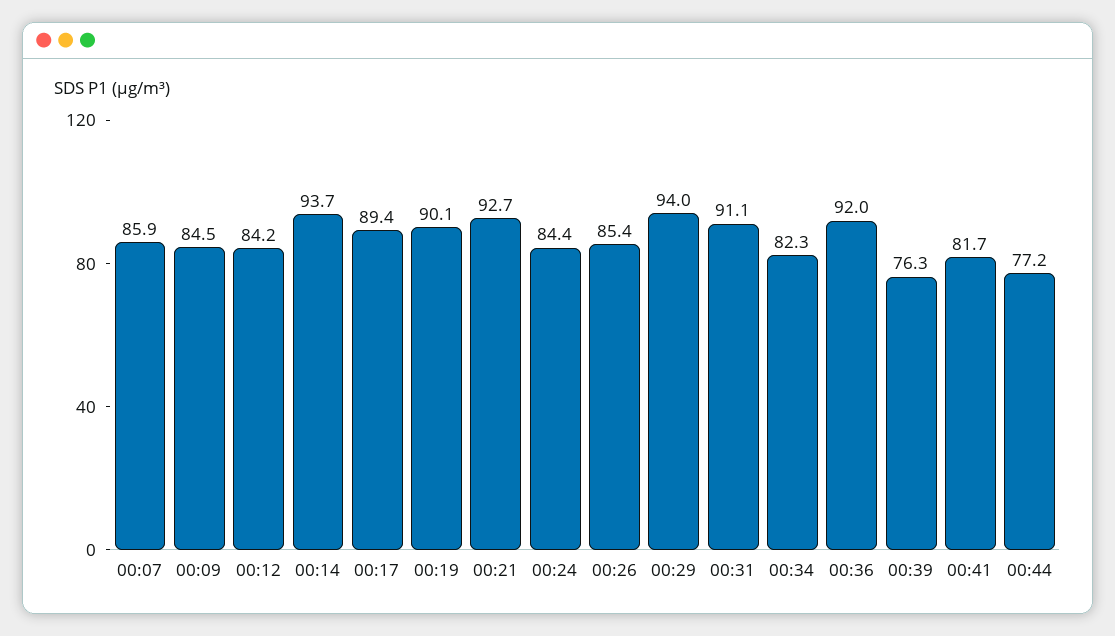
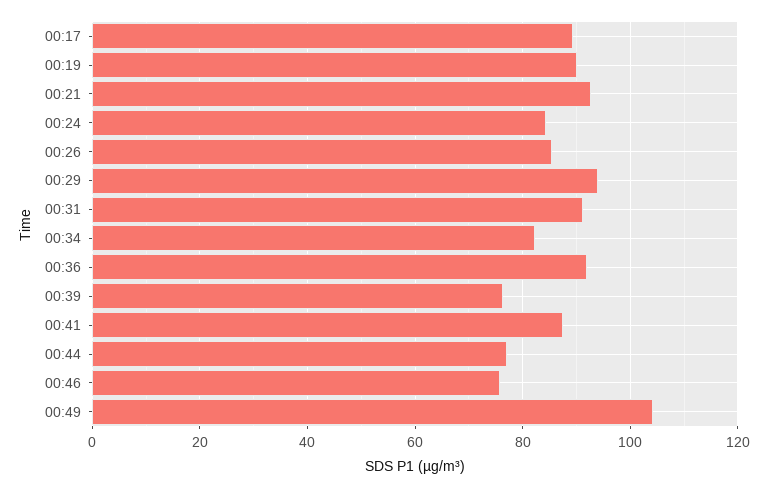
00:07: 85.9 -> none
00:09: 84.5 -> none
00:12: 84.2 -> none
00:14: 93.7 -> none
00:41: 81.7 -> 88
00:46: none -> 76
00:49: none -> 104

